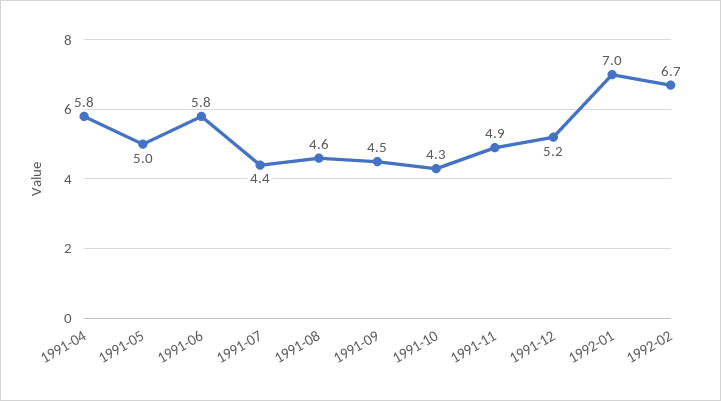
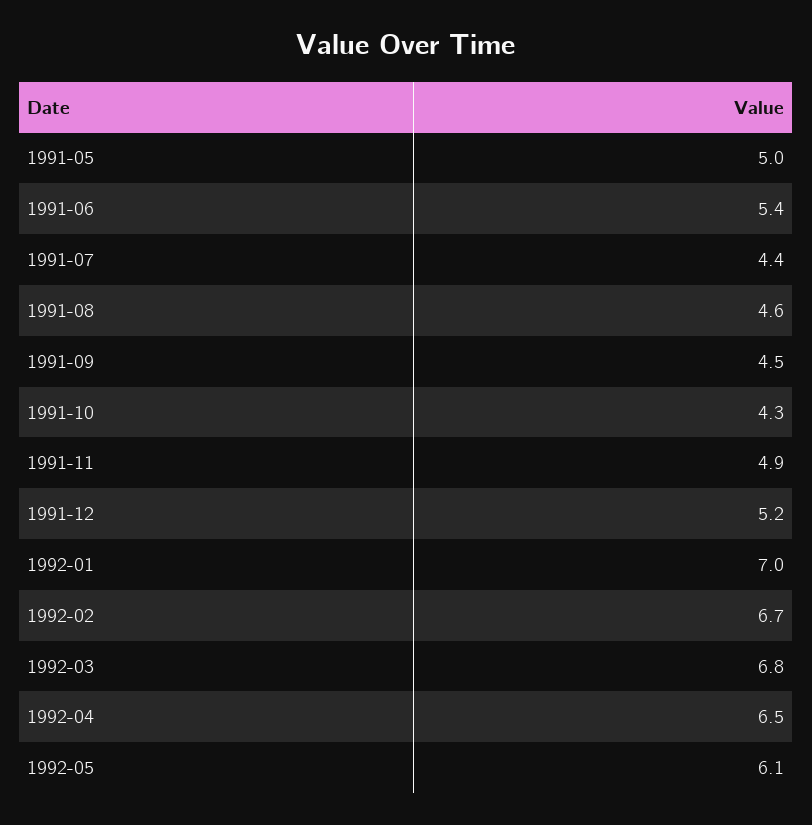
1991-04: 5.8 -> none
1991-06: 5.8 -> 5.4
1992-03: none -> 6.8
1992-04: none -> 6.5
1992-05: none -> 6.1

